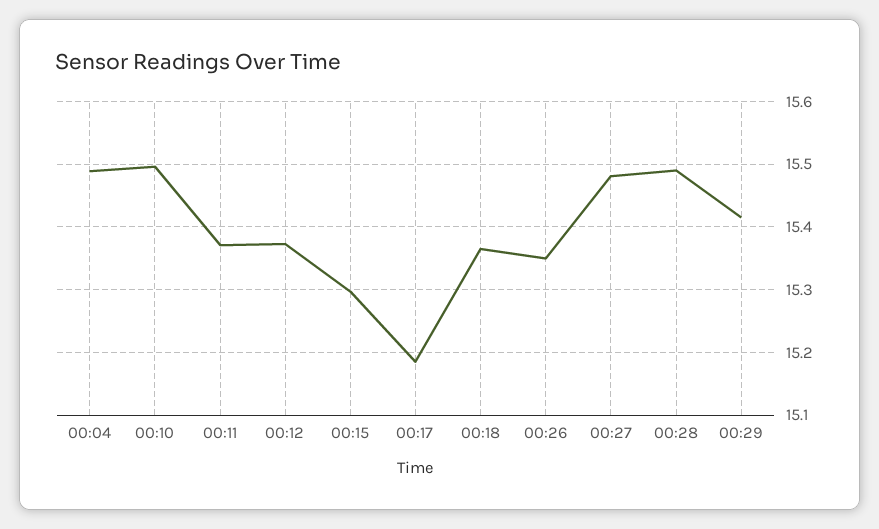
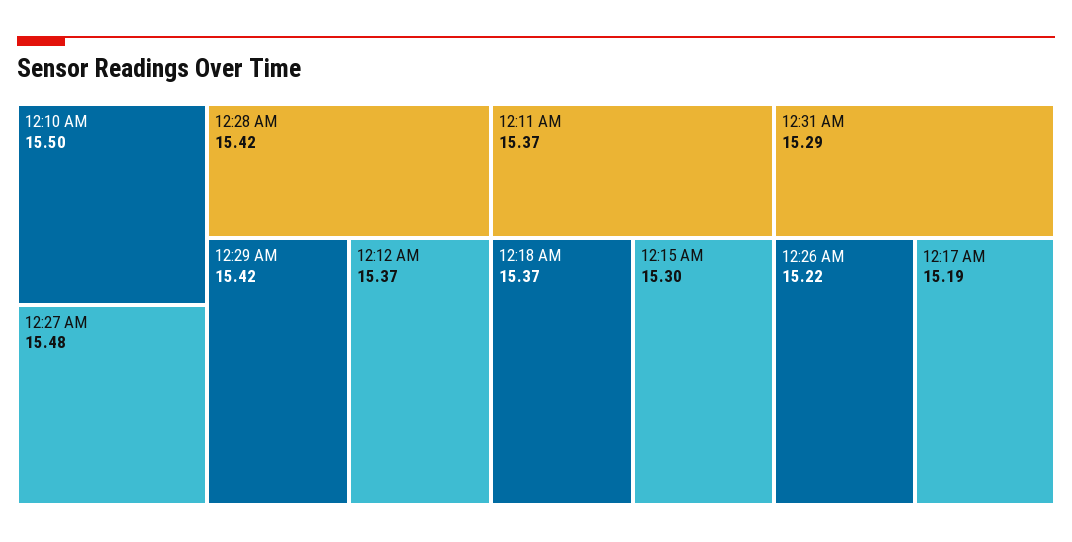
00:04: 15.49 -> none
00:26: 15.35 -> 15.22
00:28: 15.49 -> 15.42
12:31 AM: none -> 15.29

